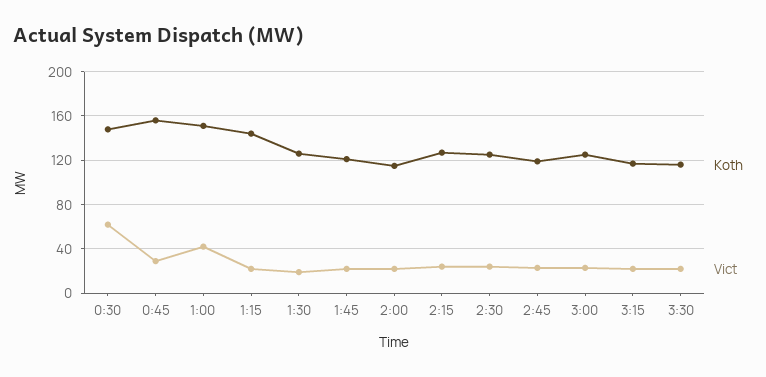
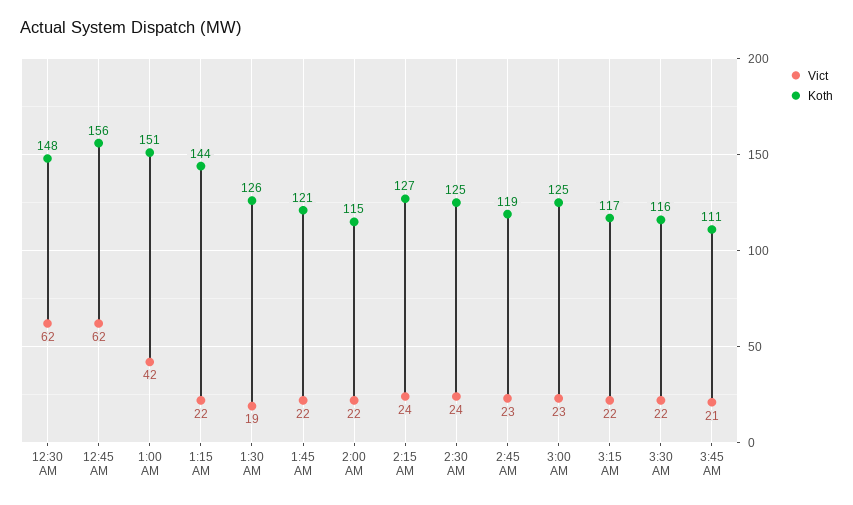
Vict, 0:45: 30 -> 62
Vict, 3:45 AM: none -> 21
Koth, 3:45 AM: none -> 111

